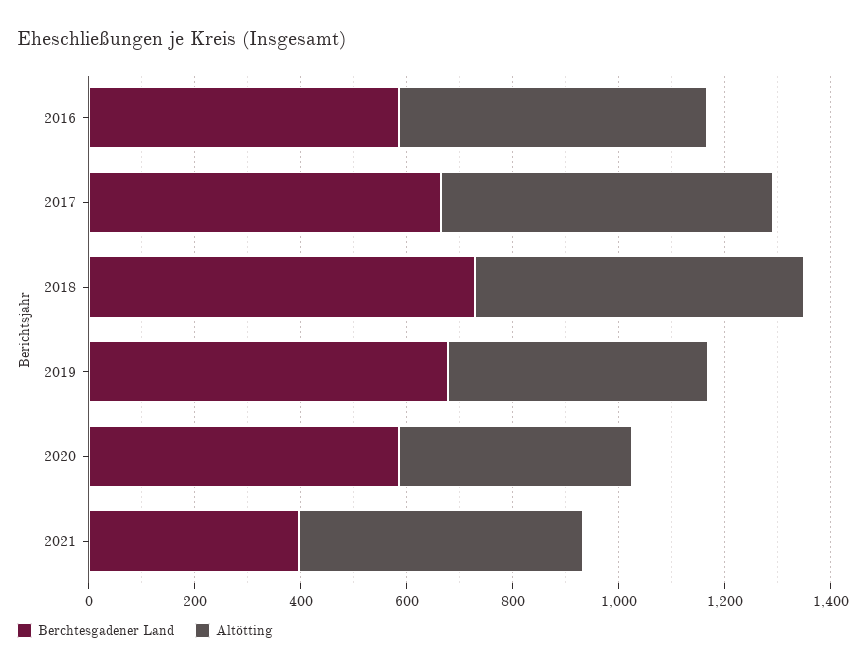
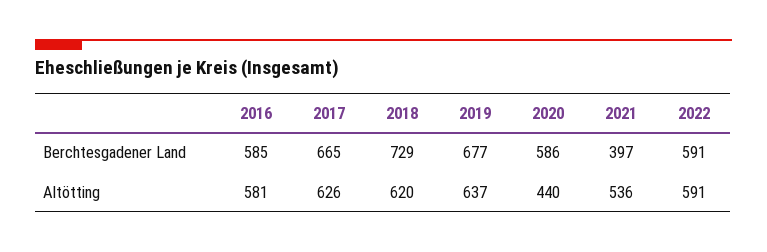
Altötting, 2019: 500 -> 637
Berchtesgadener Land, 2022: none -> 591
Altötting, 2022: none -> 591

